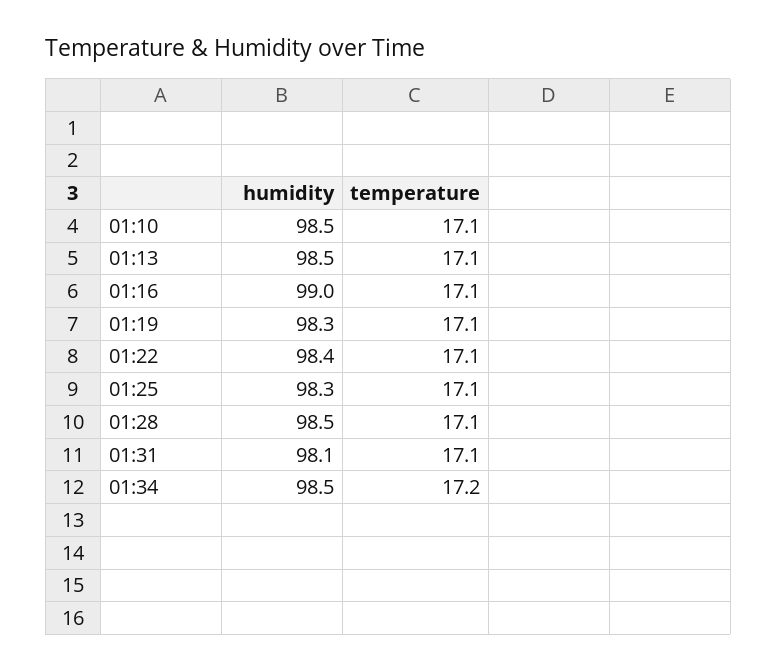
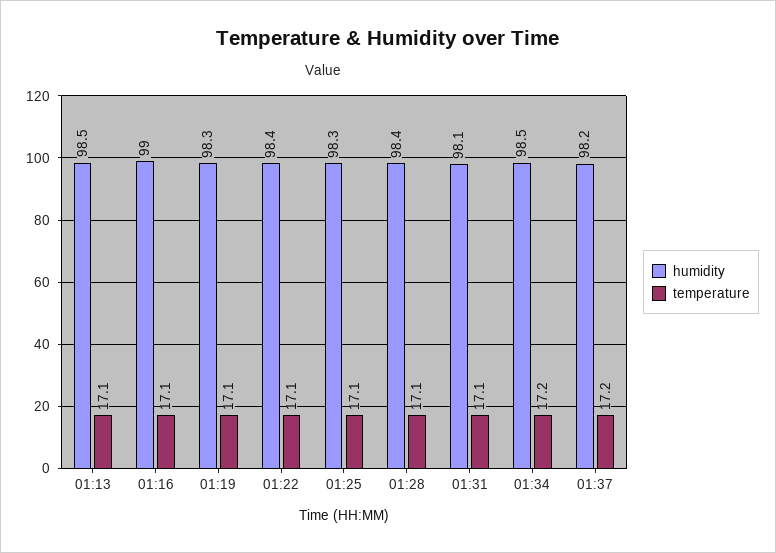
humidity, 01:10: 98.5 -> none
temperature, 01:10: 17.1 -> none
humidity, 01:28: 98.5 -> 98.4
humidity, 01:37: none -> 98.2
temperature, 01:37: none -> 17.2

